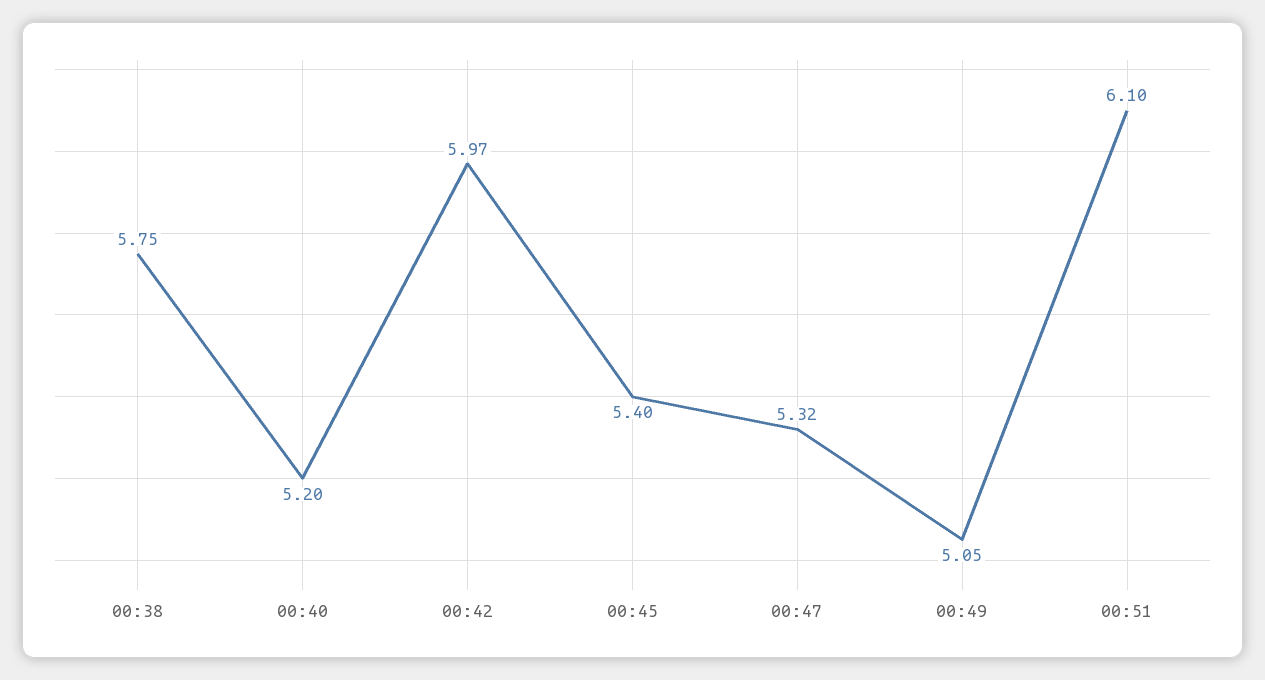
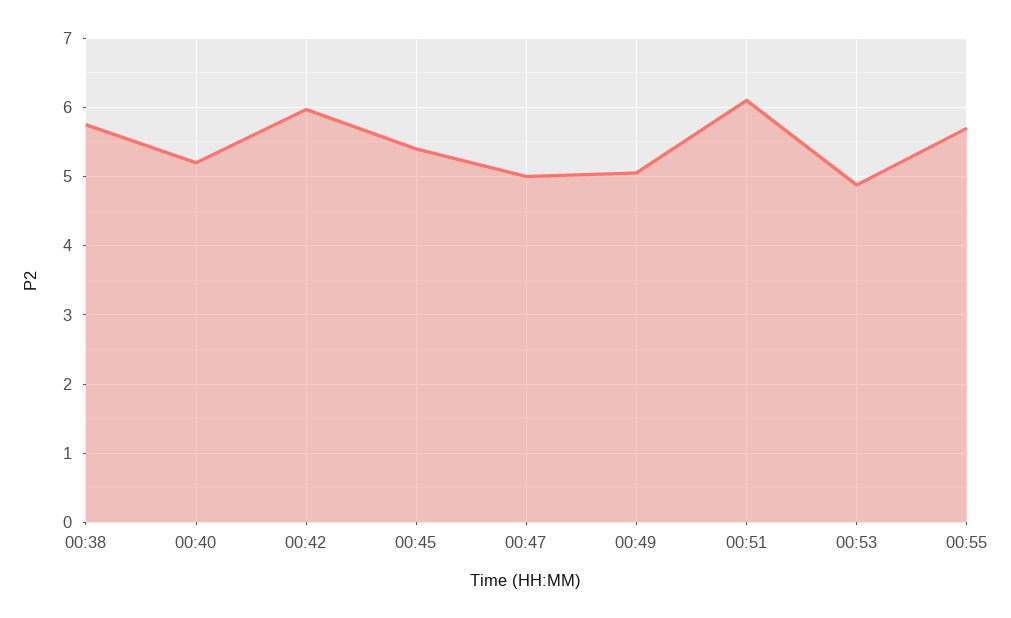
00:47: 5.32 -> 5
00:53: none -> 4.9
00:55: none -> 5.7

